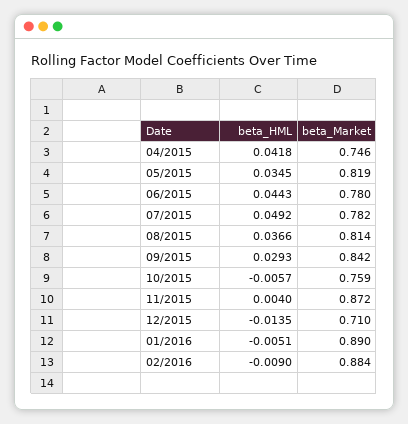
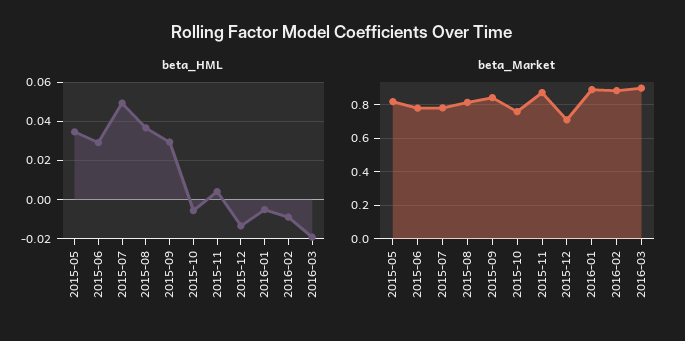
beta_HML, 04/2015: 0.0418 -> none
beta_Market, 04/2015: 0.746 -> none
beta_HML, 06/2015: 0.0443 -> 0.03
beta_HML, 2016-03: none -> -0.02
beta_Market, 2016-03: none -> 0.9

